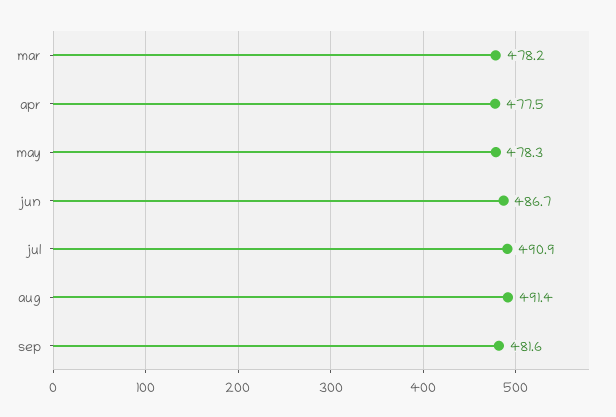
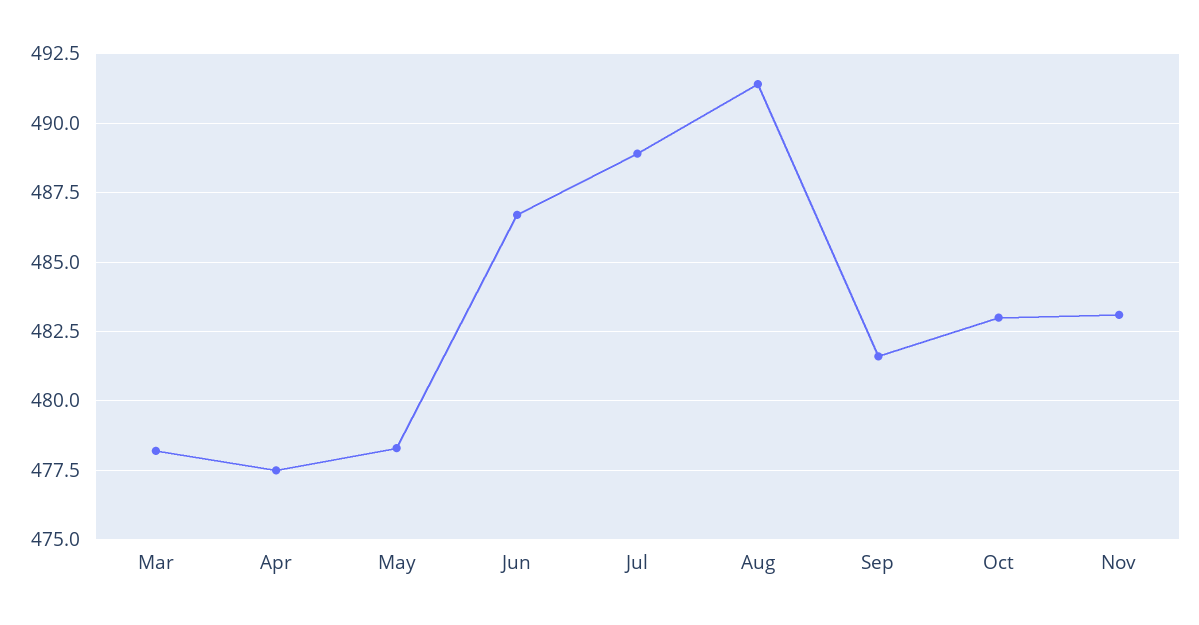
jul: 490.9 -> 489
Oct: none -> 483
Nov: none -> 483

